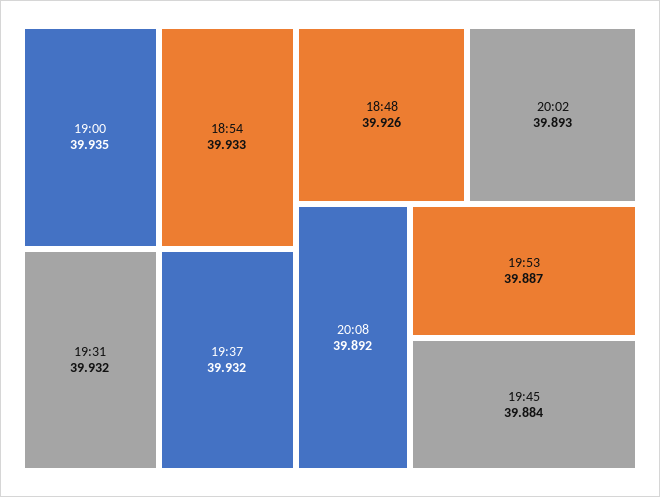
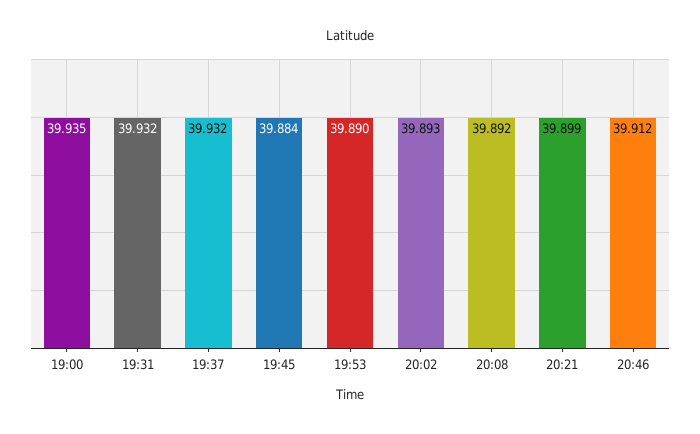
18:54: 39.933 -> none
18:48: 39.926 -> none
19:53: 39.887 -> 39.89
20:21: none -> 39.899
20:46: none -> 39.912

